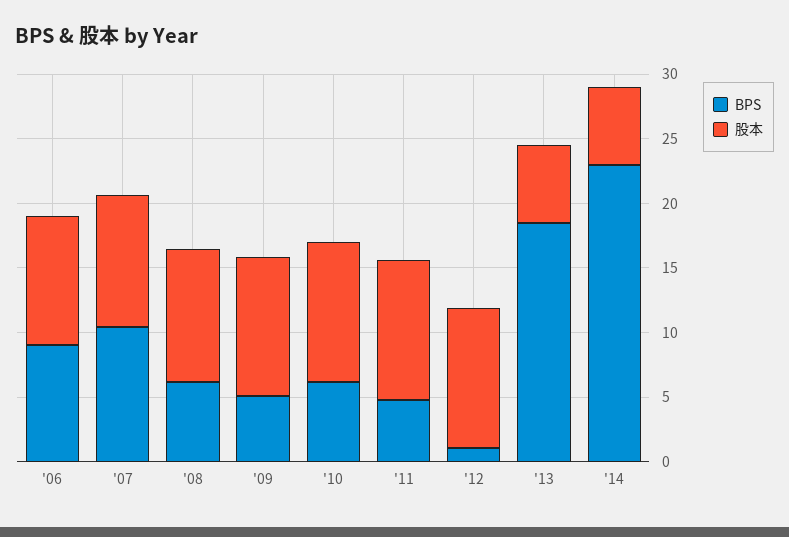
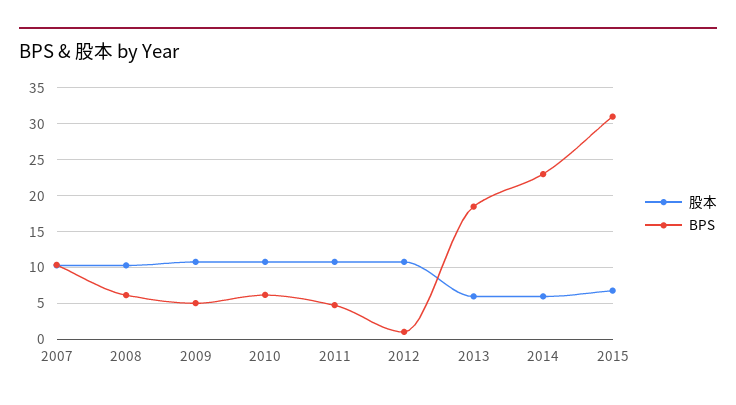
BPS, '06: 9 -> none
股本, '06: 10 -> none
股本, 2015: none -> 7
BPS, 2015: none -> 31

